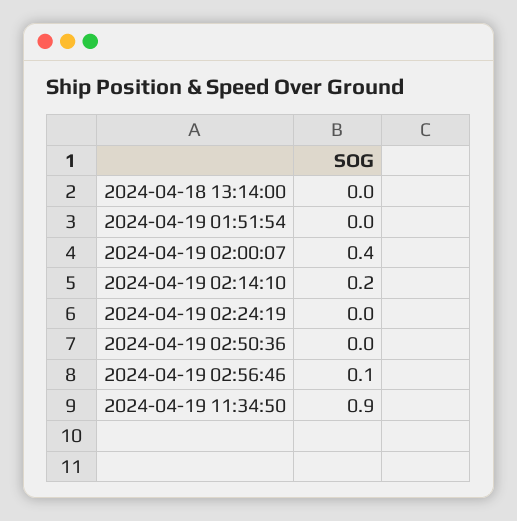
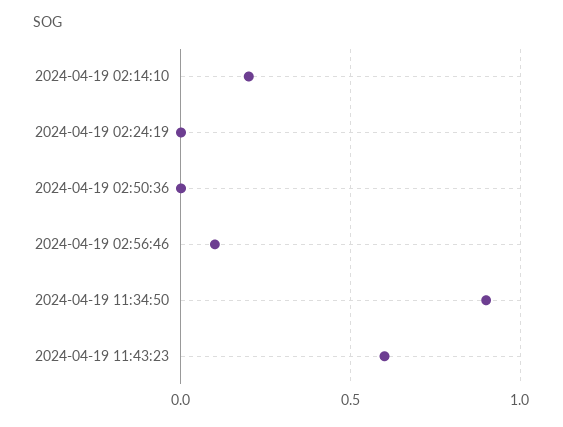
2024-04-18 13:14:00: 0 -> none
2024-04-19 01:51:54: 0 -> none
2024-04-19 02:00:07: 0.4 -> none
2024-04-19 11:43:23: none -> 0.6

